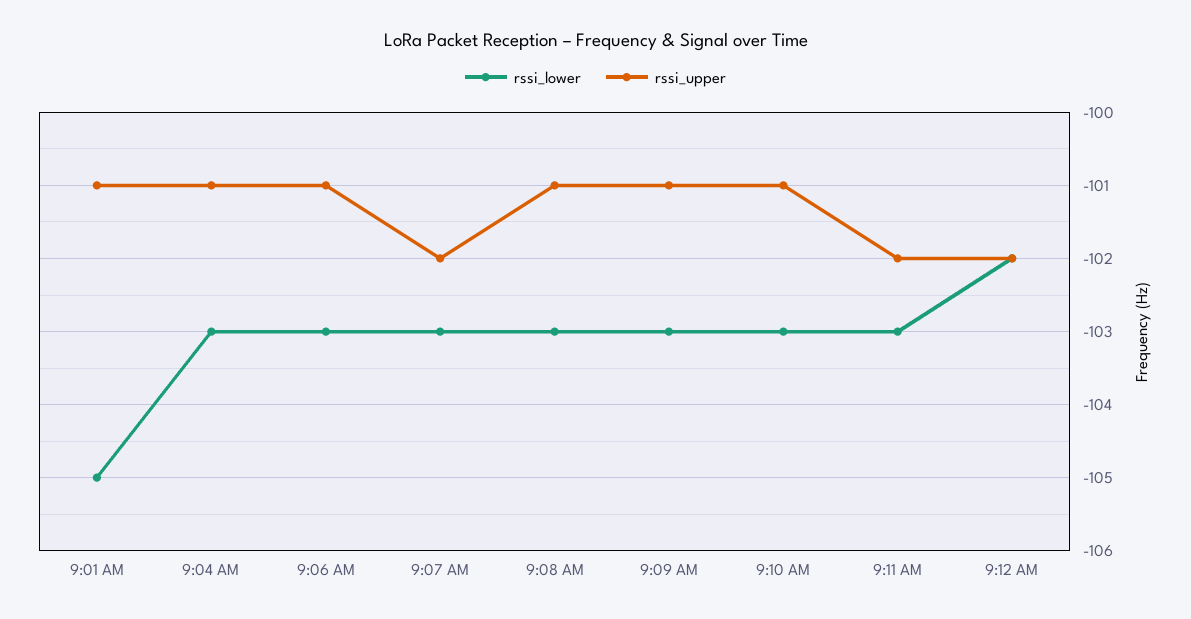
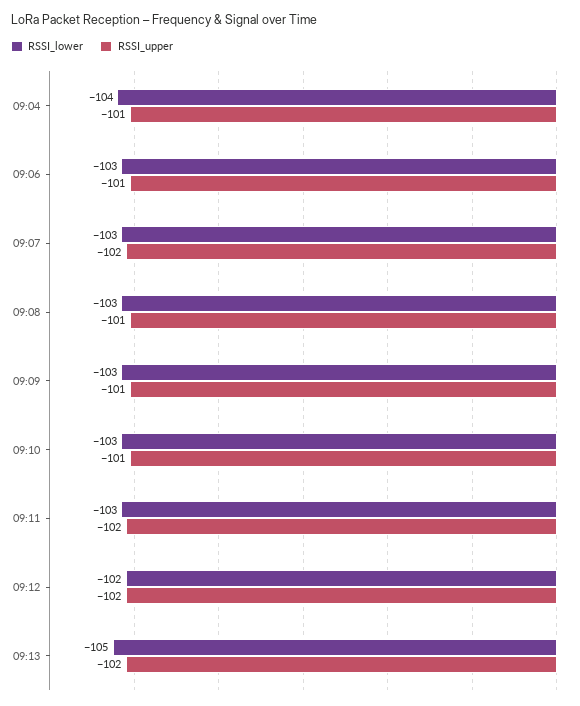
rssi_lower, 9:01 AM: -105 -> none
rssi_upper, 9:01 AM: -101 -> none
rssi_lower, 9:04 AM: -103 -> -104
rssi_lower, 09:13: none -> -105
rssi_upper, 09:13: none -> -102

